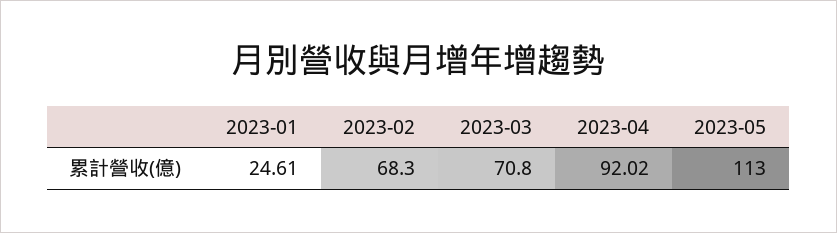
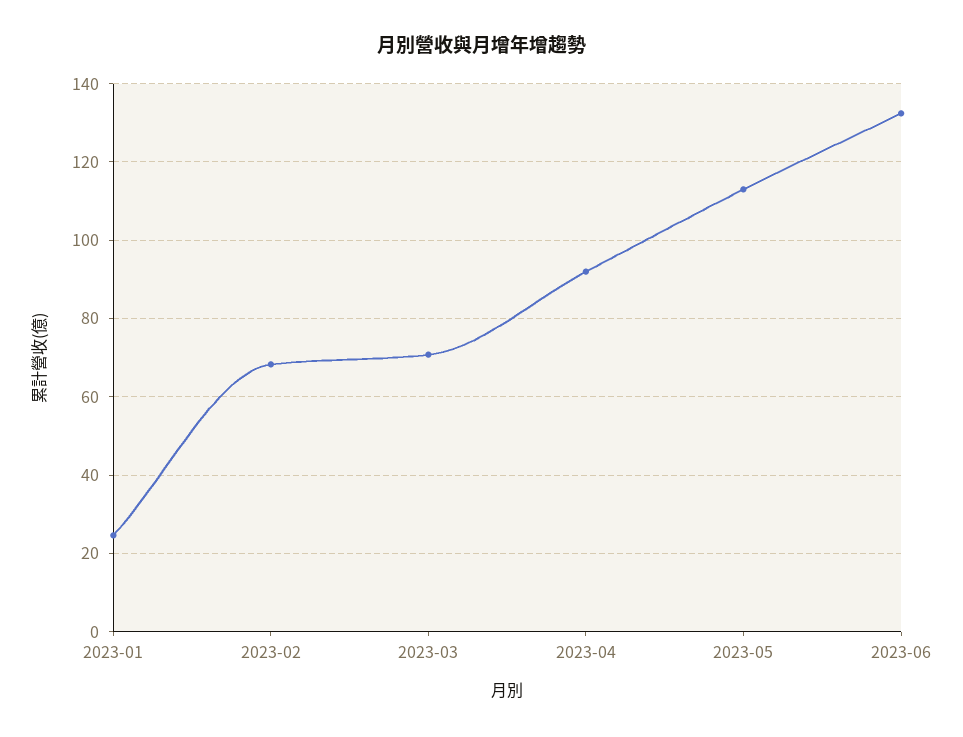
2023-06: none -> 132

